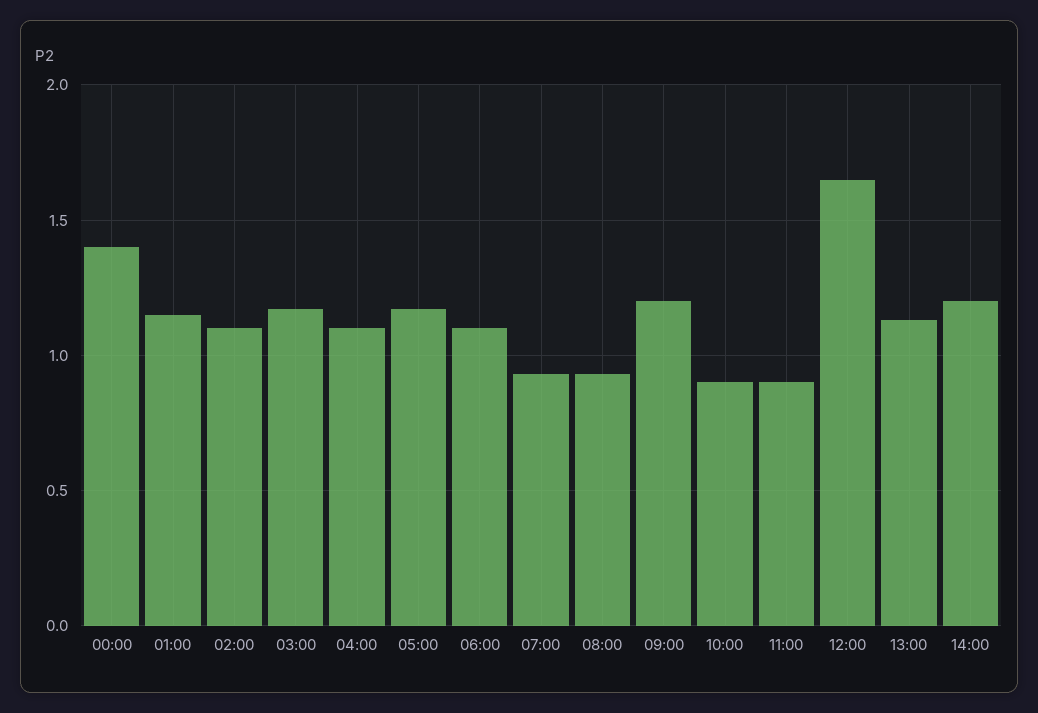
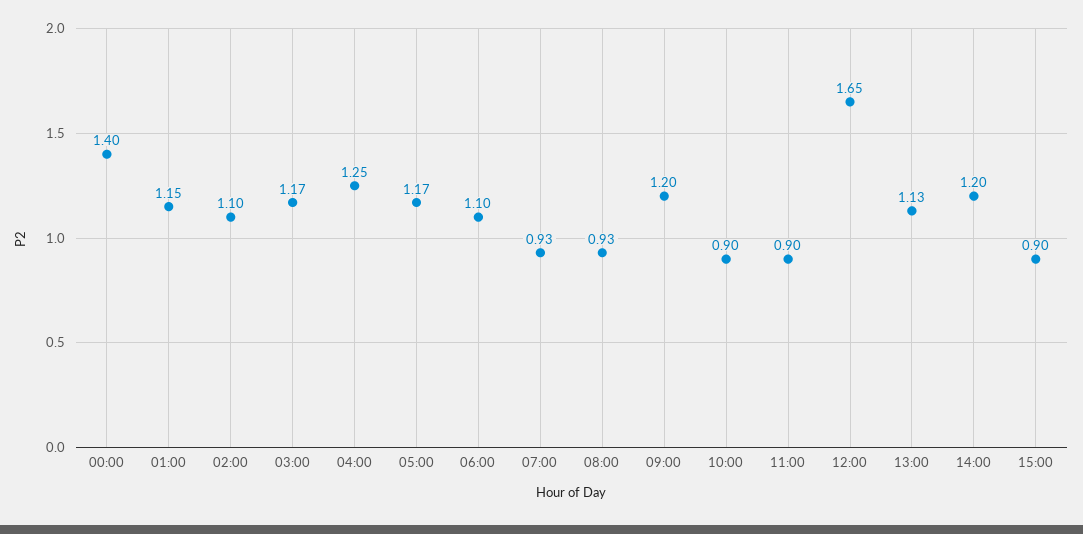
04:00: 1.1 -> 1.25
15:00: none -> 0.9

